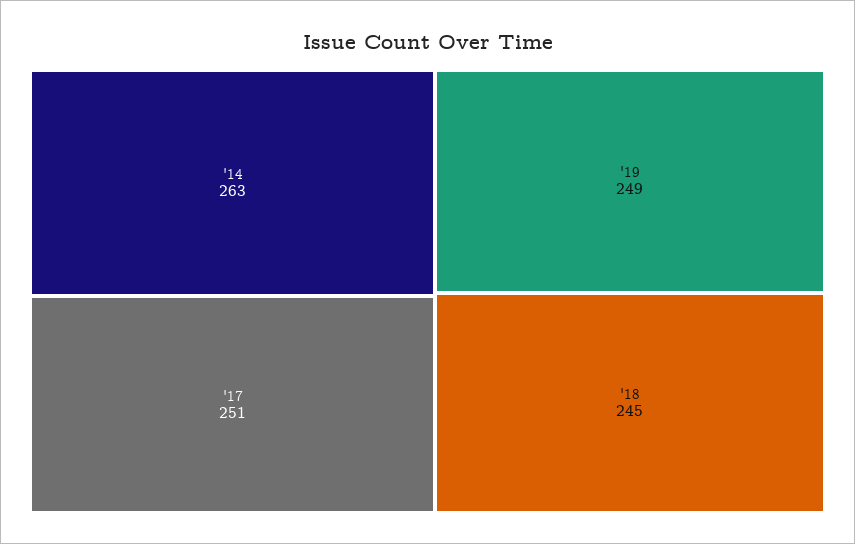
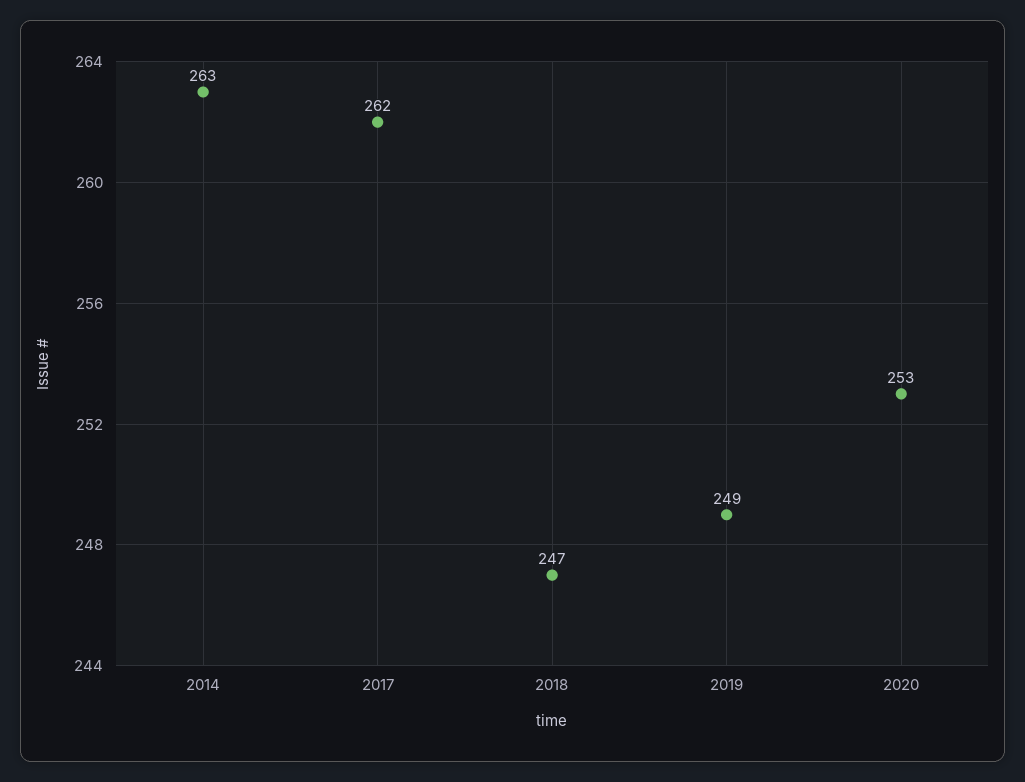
'17: 251 -> 262
'18: 245 -> 247
2020: none -> 253

